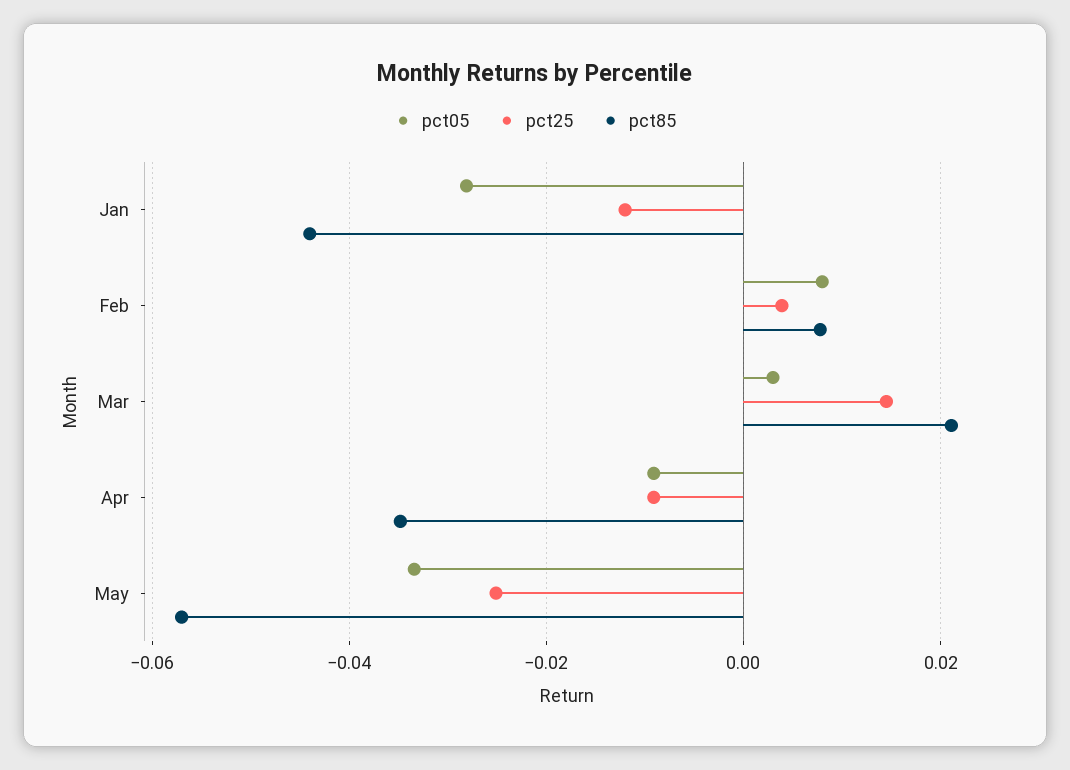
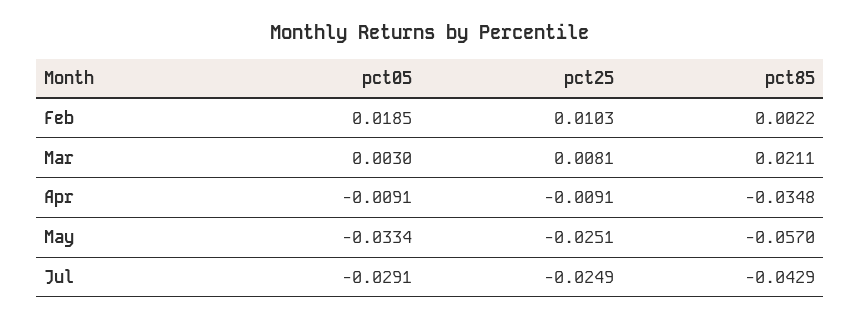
pct05, Jan: -0.028 -> none
pct25, Jan: -0.012 -> none
pct85, Jan: -0.044 -> none
pct05, Feb: 0.008 -> 0.0185
pct25, Feb: 0.004 -> 0.0103
pct85, Feb: 0.008 -> 0.0022
pct25, Mar: 0.014 -> 0.0081
pct05, Jul: none -> -0.0291
pct25, Jul: none -> -0.0249
pct85, Jul: none -> -0.0429

